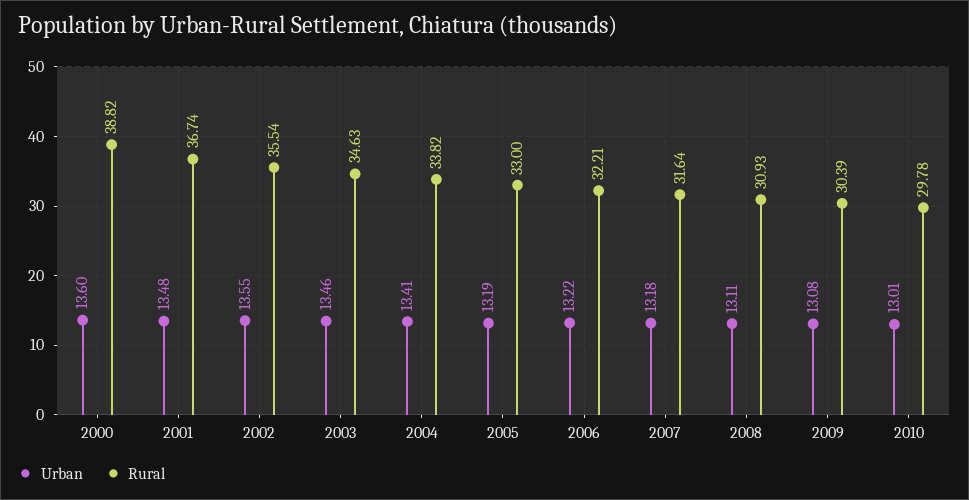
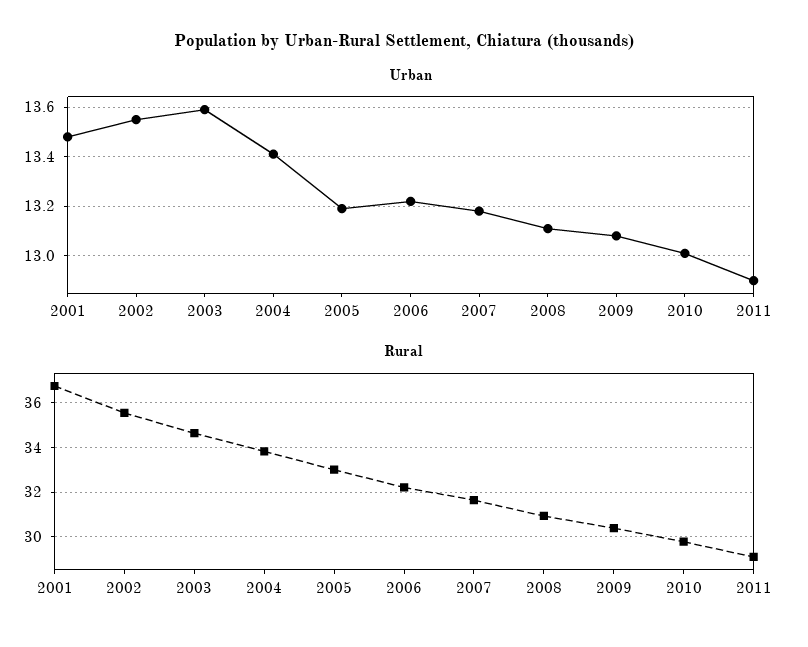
Urban, 2000: 13.6 -> none
Rural, 2000: 38.82 -> none
Urban, 2003: 13.46 -> 13.6
Urban, 2011: none -> 12.9
Rural, 2011: none -> 29

